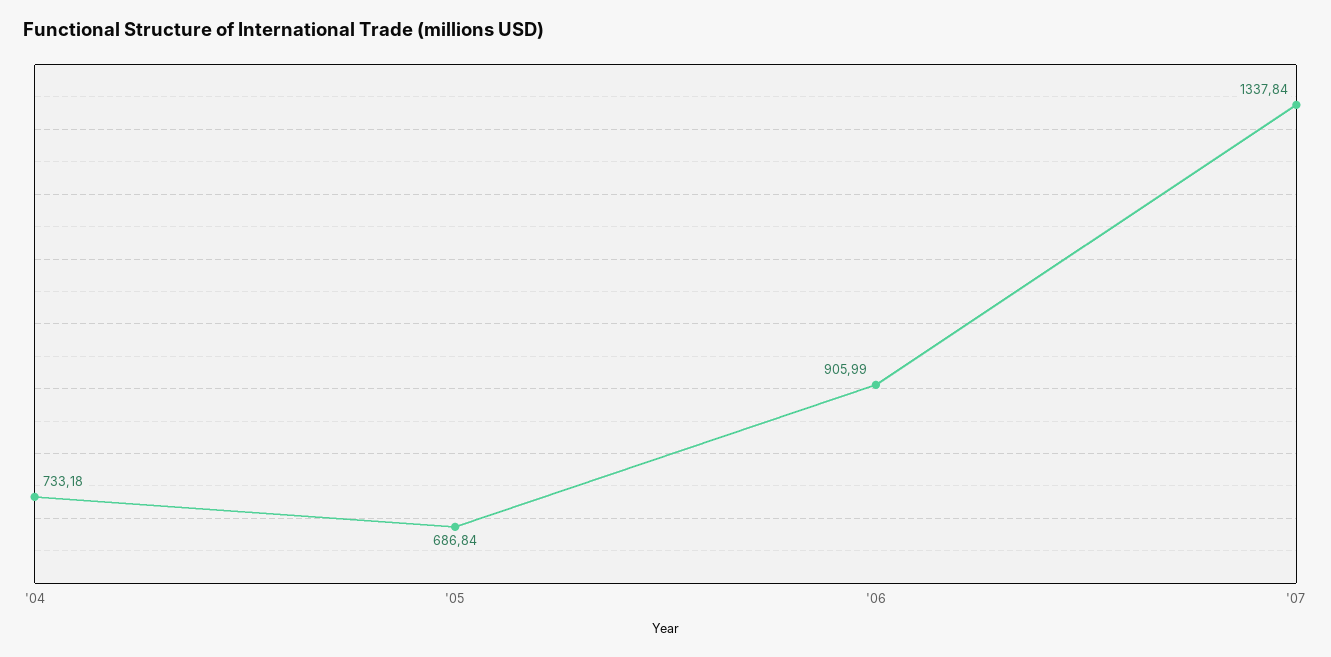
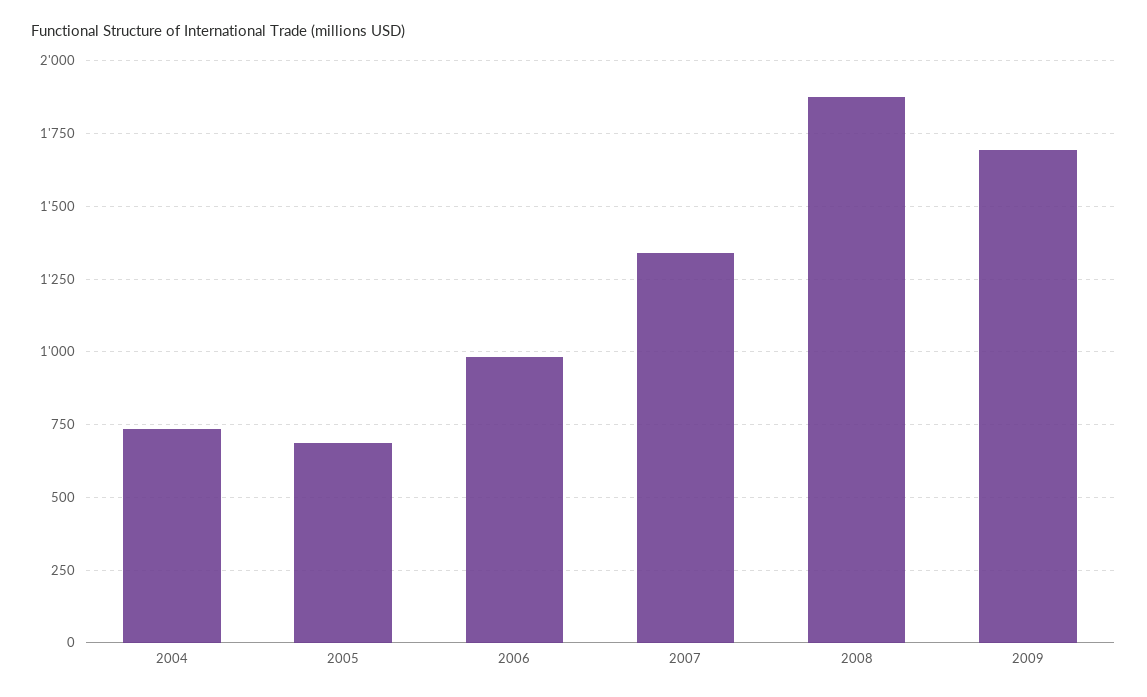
'06: 905.99 -> 975
2008: none -> 1875
2009: none -> 1700

